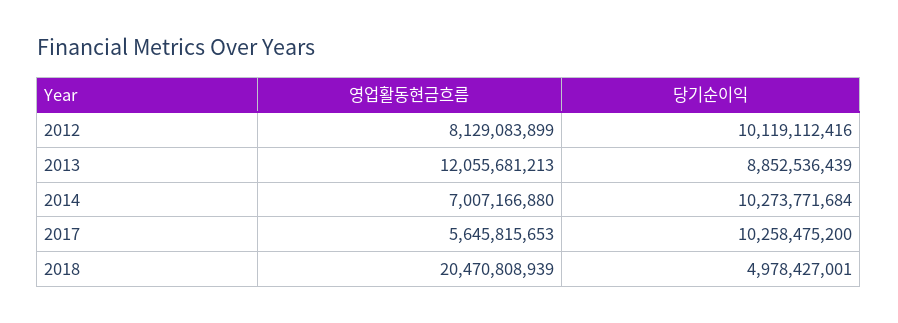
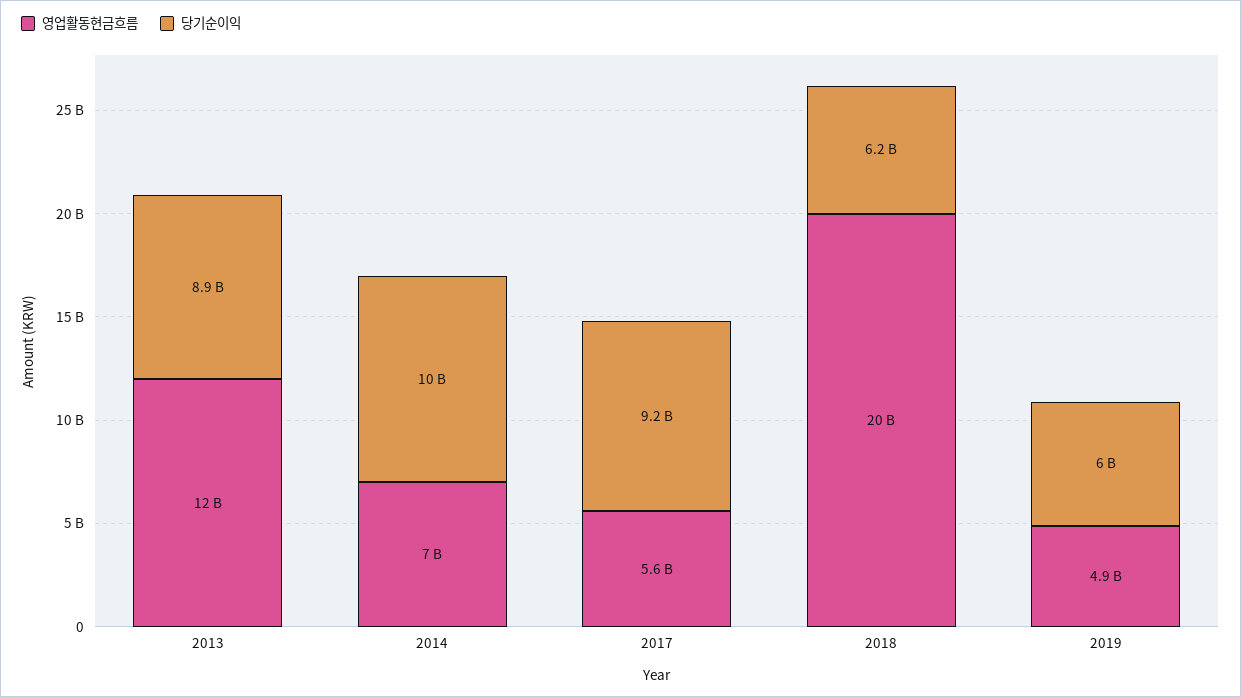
영업활동현금흐름, 2012: 8129083899 -> none
당기순이익, 2012: 10119112416 -> none
당기순이익, 2017: 10258475200 -> 9200000000
당기순이익, 2018: 4978427001 -> 6200000000
영업활동현금흐름, 2019: none -> 4900000000
당기순이익, 2019: none -> 6000000000

